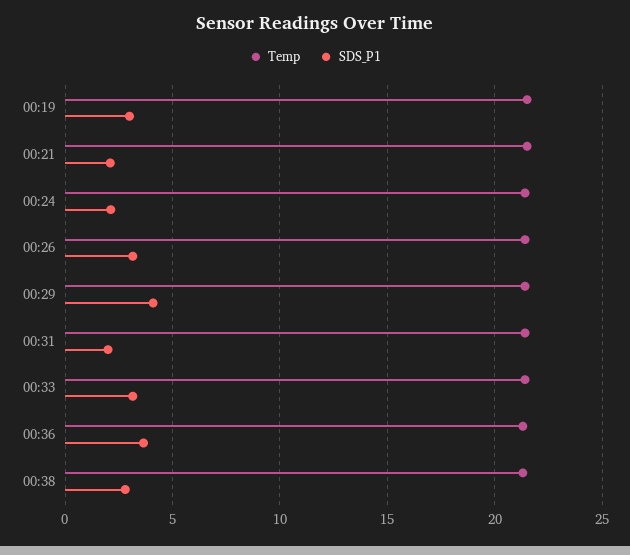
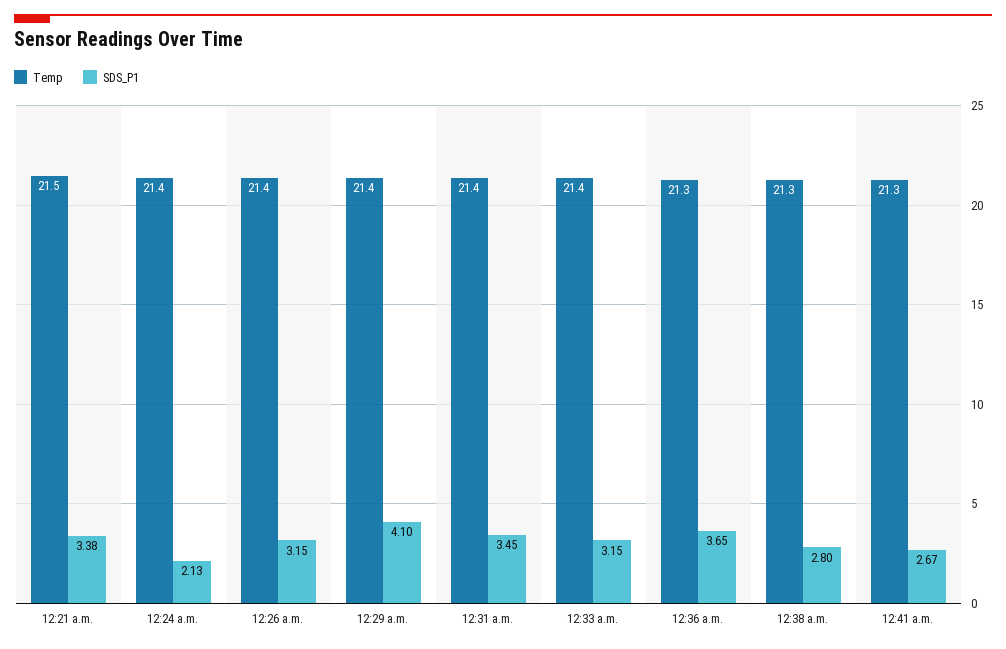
Temp, 00:19: 21.5 -> none
SDS_P1, 00:19: 3 -> none
SDS_P1, 00:21: 2 -> 3.38
SDS_P1, 00:31: 2 -> 3.45
Temp, 12:41 a.m.: none -> 21.3
SDS_P1, 12:41 a.m.: none -> 2.67

